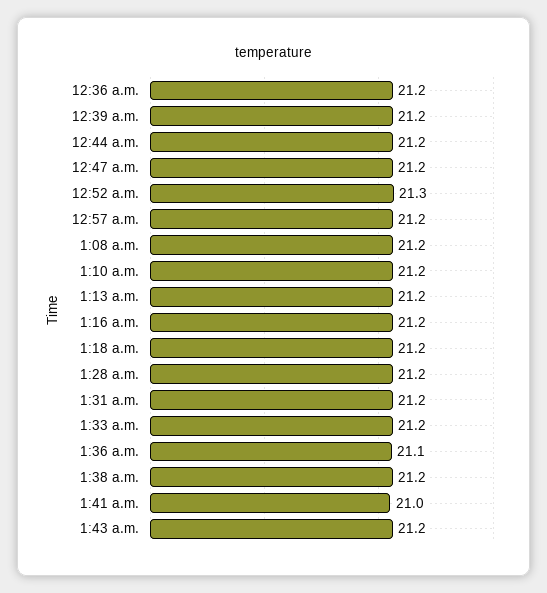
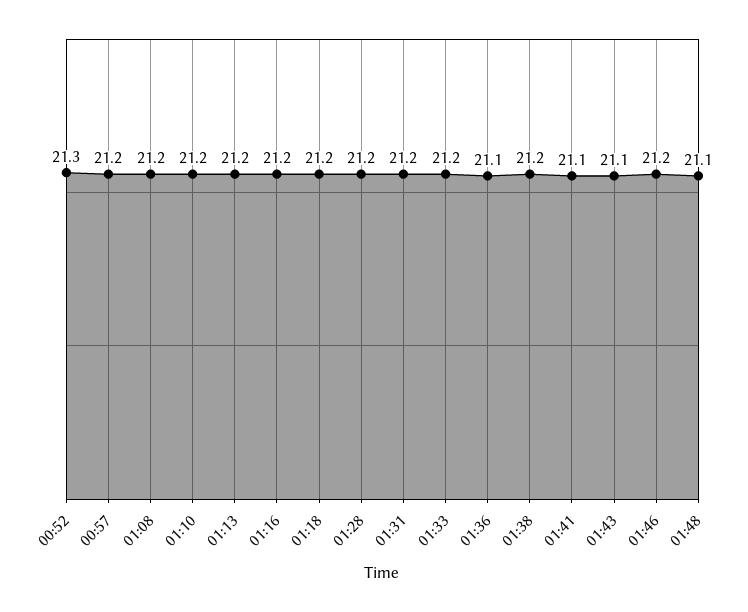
12:36 a.m.: 21.2 -> none
12:39 a.m.: 21.2 -> none
12:44 a.m.: 21.2 -> none
12:47 a.m.: 21.2 -> none
1:41 a.m.: 21 -> 21.1
1:43 a.m.: 21.2 -> 21.1
01:46: none -> 21.2
01:48: none -> 21.1

